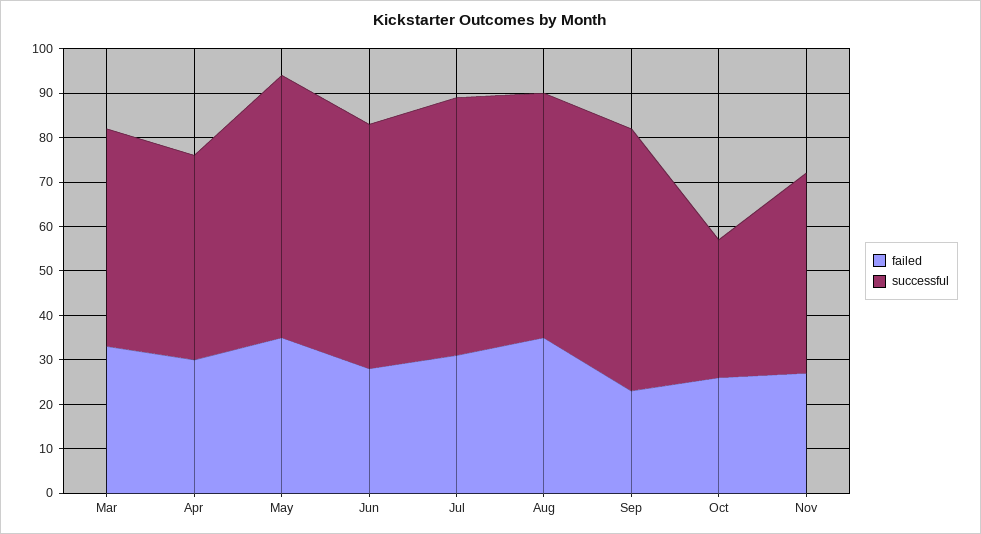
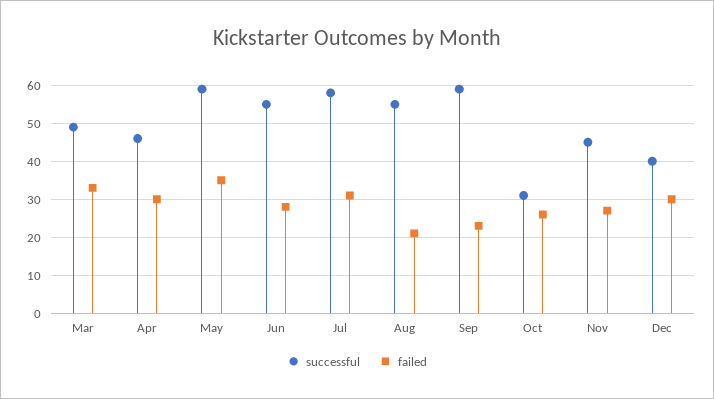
failed, Aug: 35 -> 20
successful, Dec: none -> 40
failed, Dec: none -> 30

